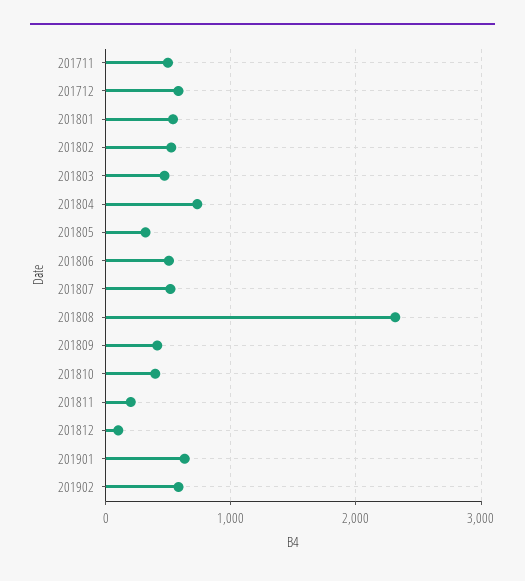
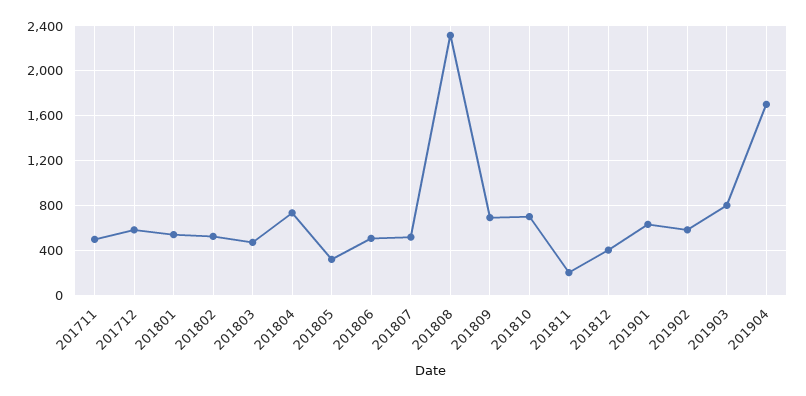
201809: 400 -> 700
201810: 400 -> 700
201812: 100 -> 400
201903: none -> 800
201904: none -> 1700

